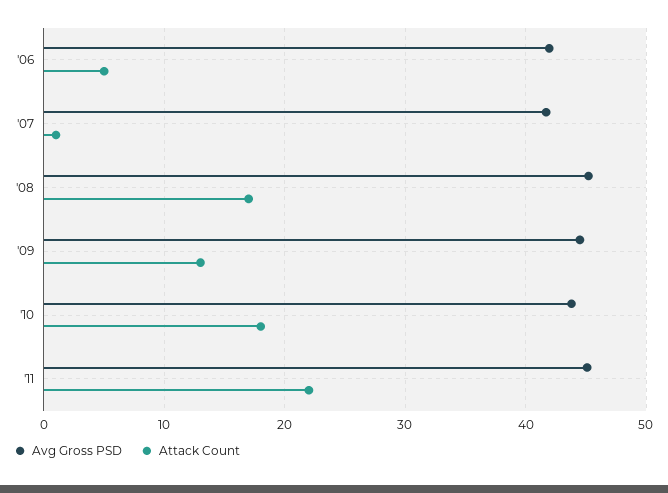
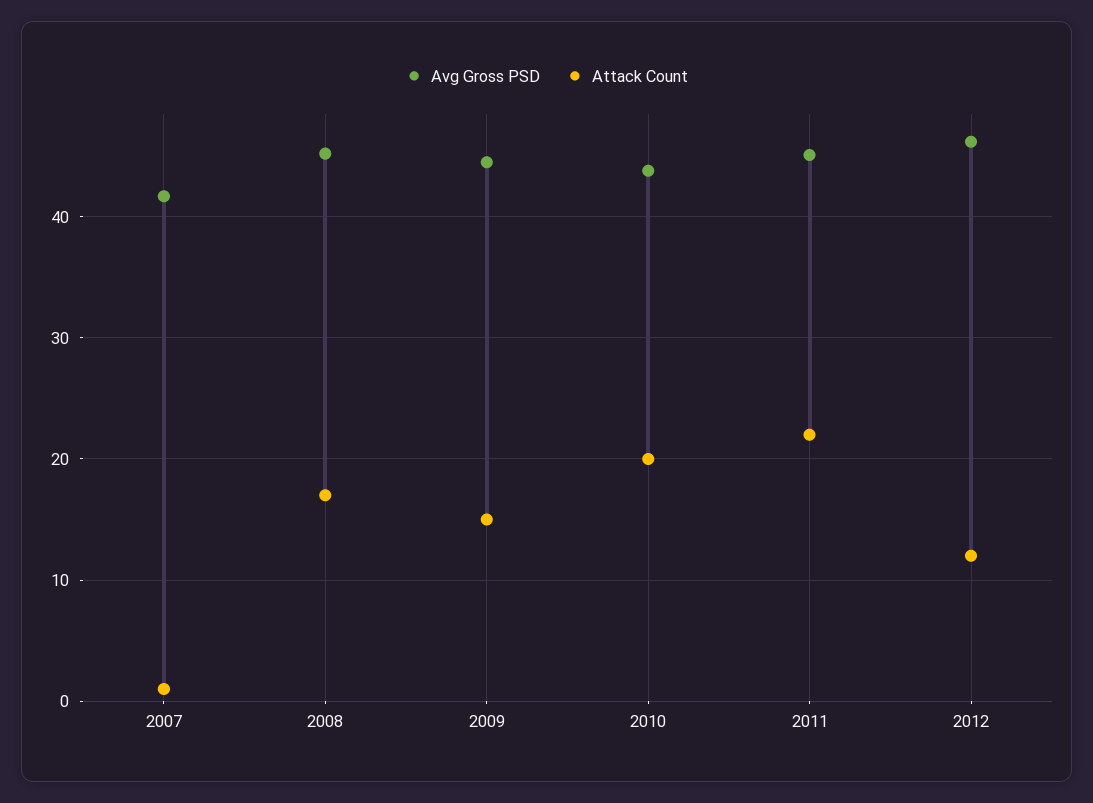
Avg Gross PSD, '06: 42 -> none
Attack Count, '06: 5 -> none
Attack Count, '09: 13 -> 15
Attack Count, '10: 18 -> 20
Avg Gross PSD, 2012: none -> 46
Attack Count, 2012: none -> 12

